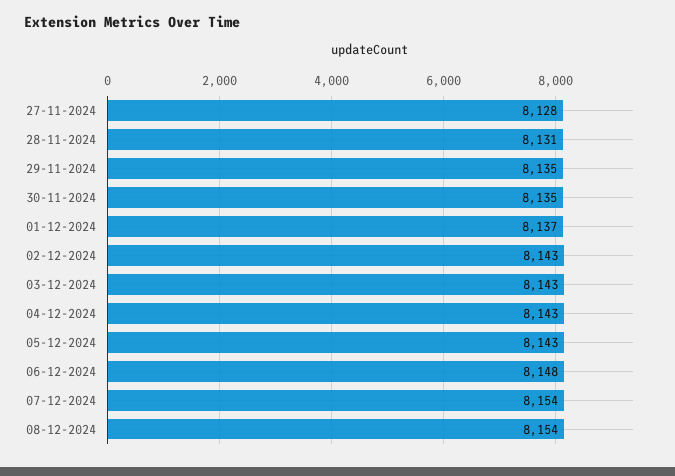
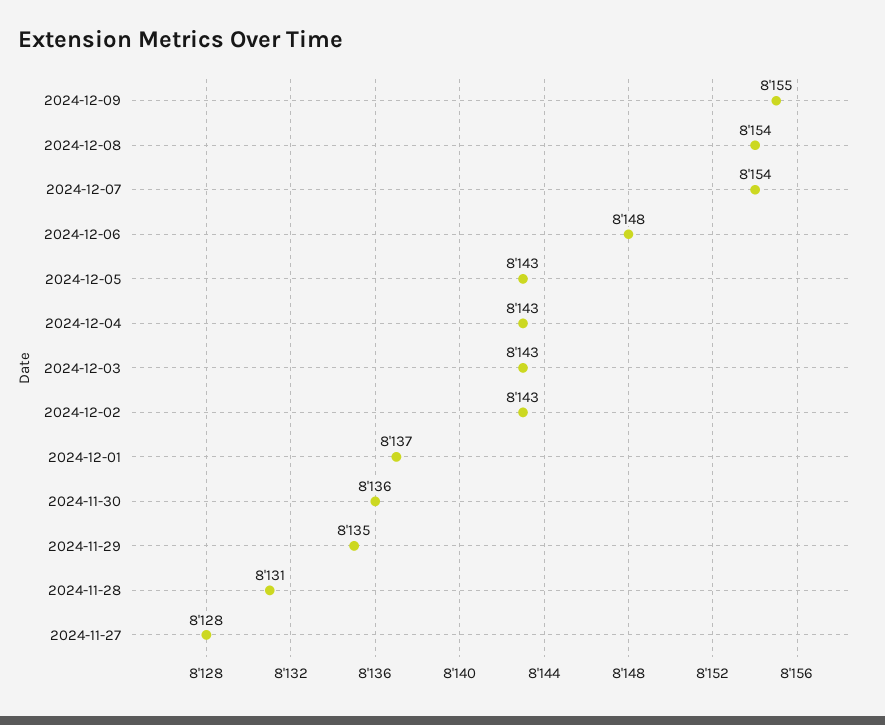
30-11-2024: 8135 -> 8136
2024-12-09: none -> 8155

